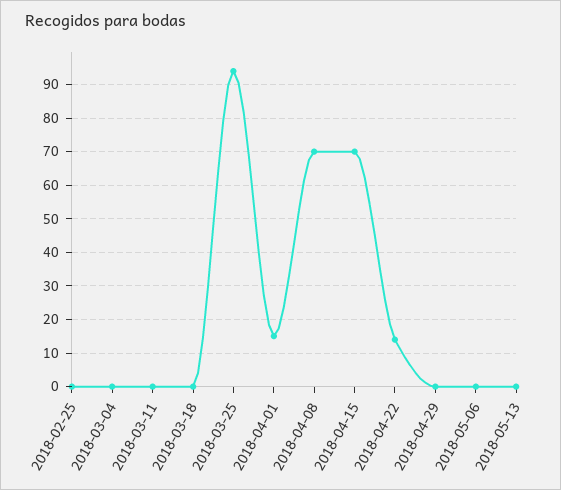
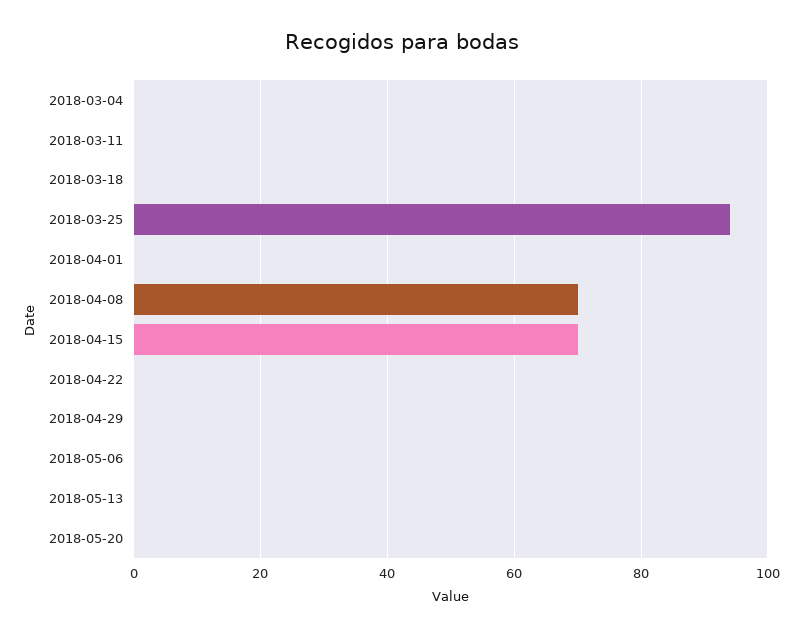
2018-02-25: 0 -> none
2018-04-01: 15 -> 0
2018-04-22: 15 -> 0
2018-05-20: none -> 0

